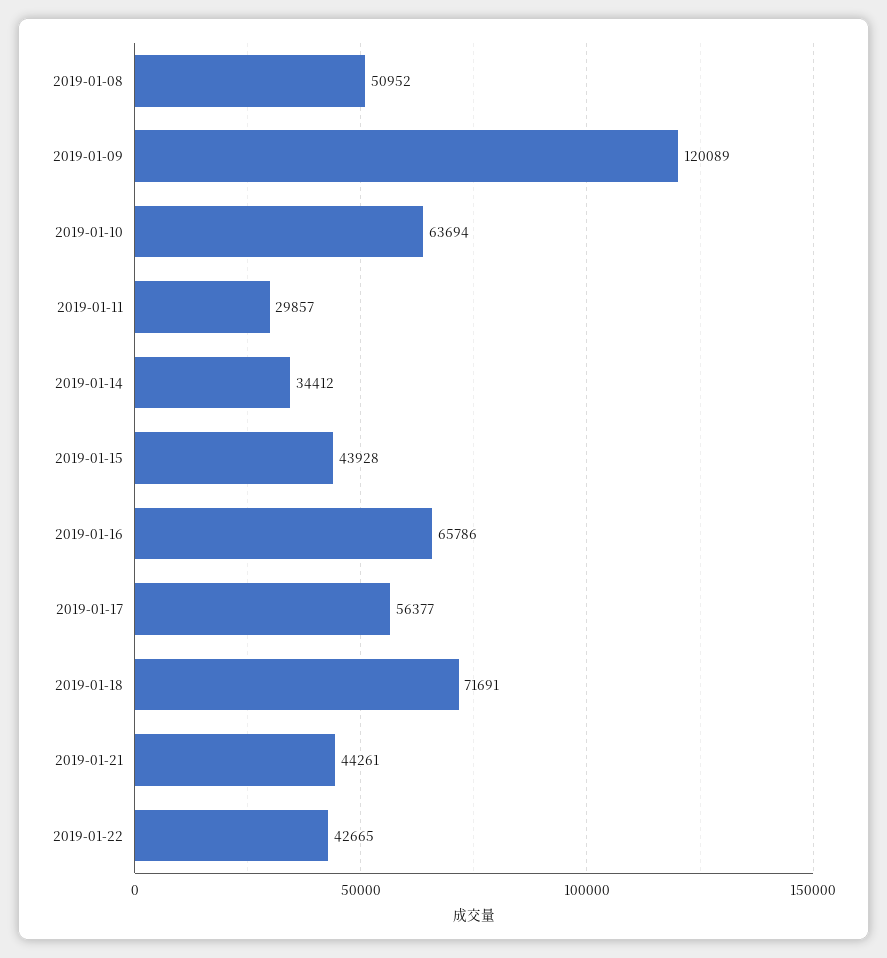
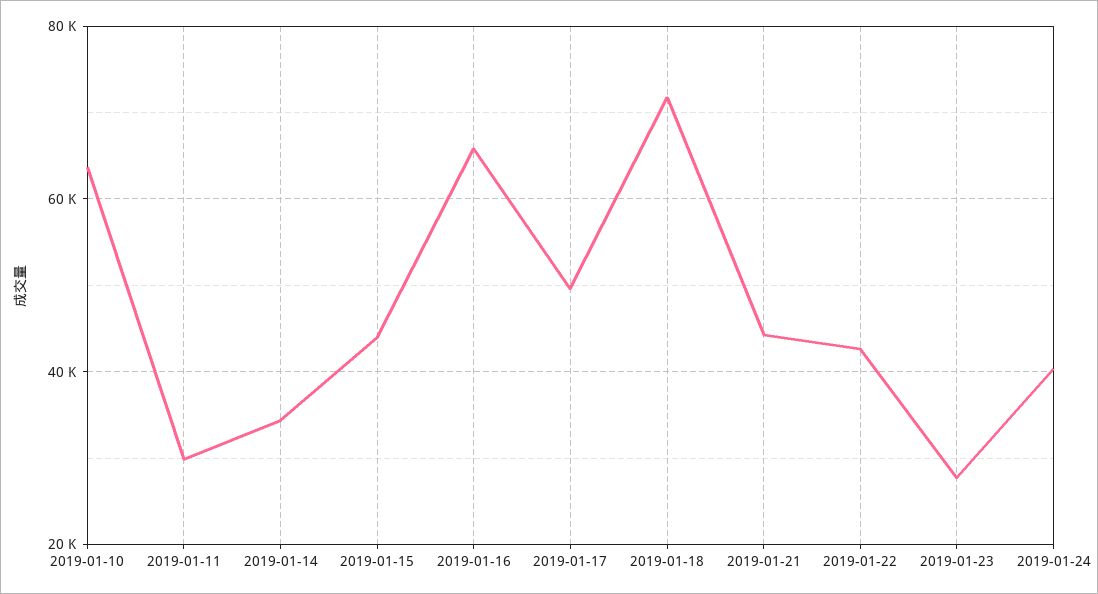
2019-01-08: 50952 -> none
2019-01-09: 120089 -> none
2019-01-17: 56377 -> 50000
2019-01-23: none -> 28000
2019-01-24: none -> 40000

